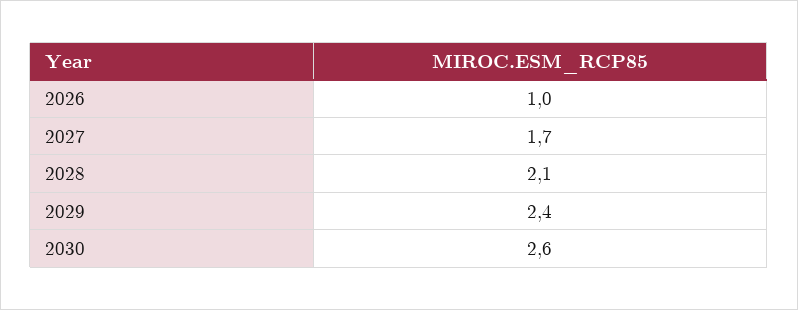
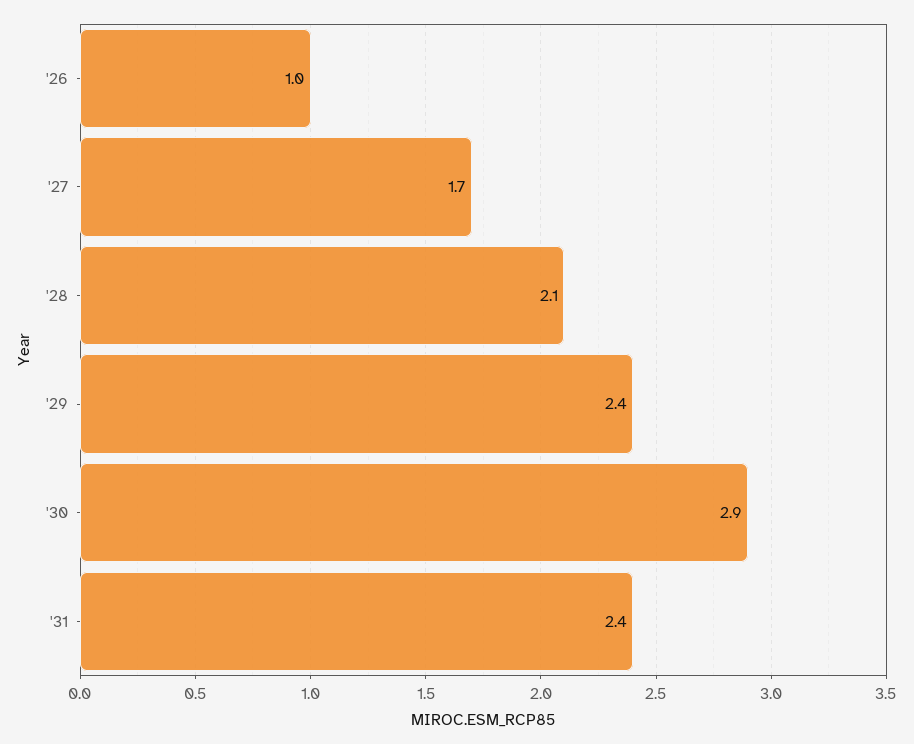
2030: 2.6 -> 2.9
'31: none -> 2.4

